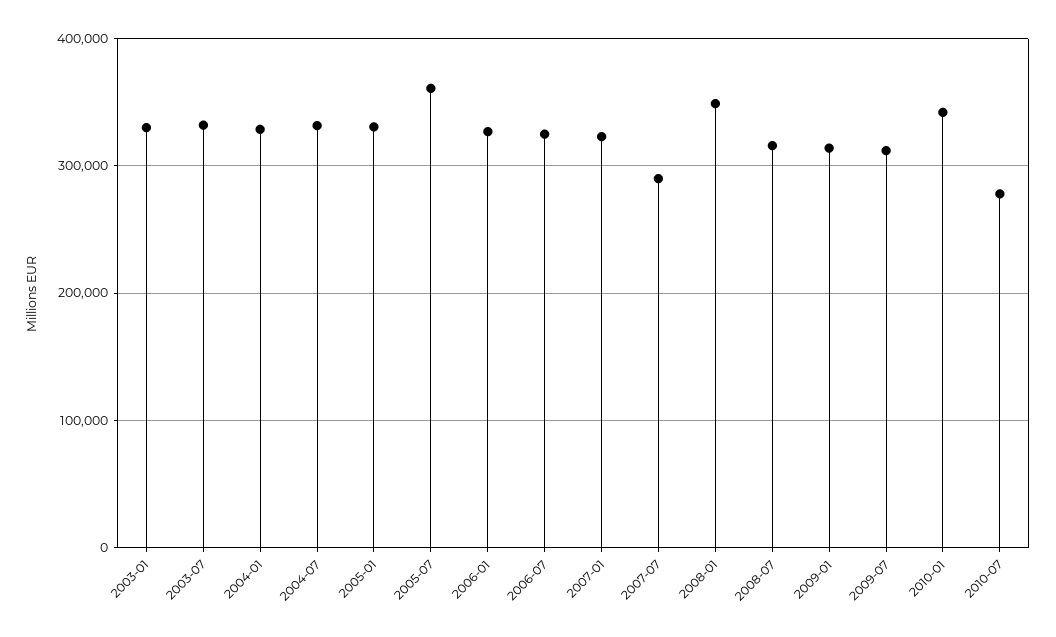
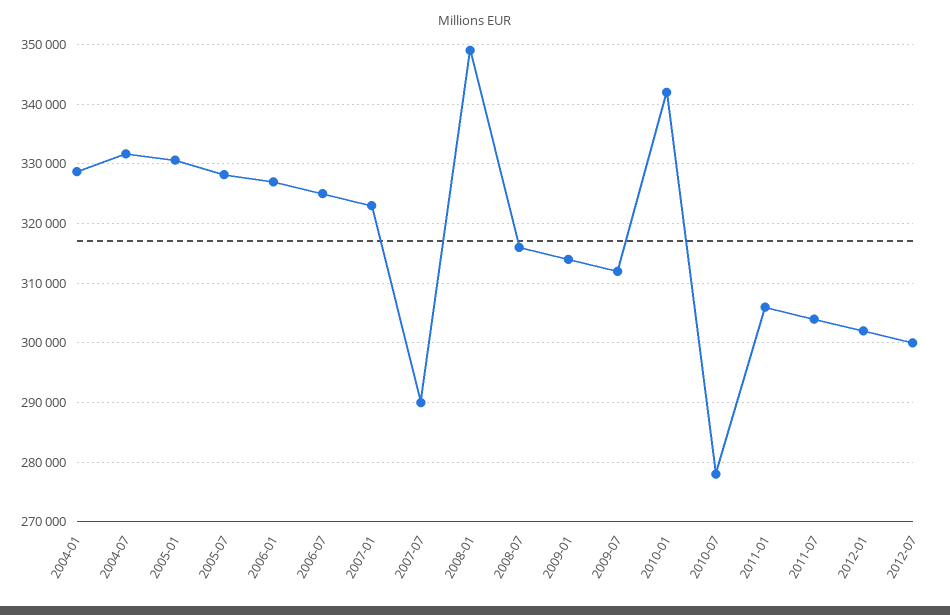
2003-01: 330000 -> none
2003-07: 330000 -> none
2005-07: 360000 -> 328000
2011-01: none -> 306000
2011-07: none -> 304000
2012-01: none -> 302000
2012-07: none -> 300000

